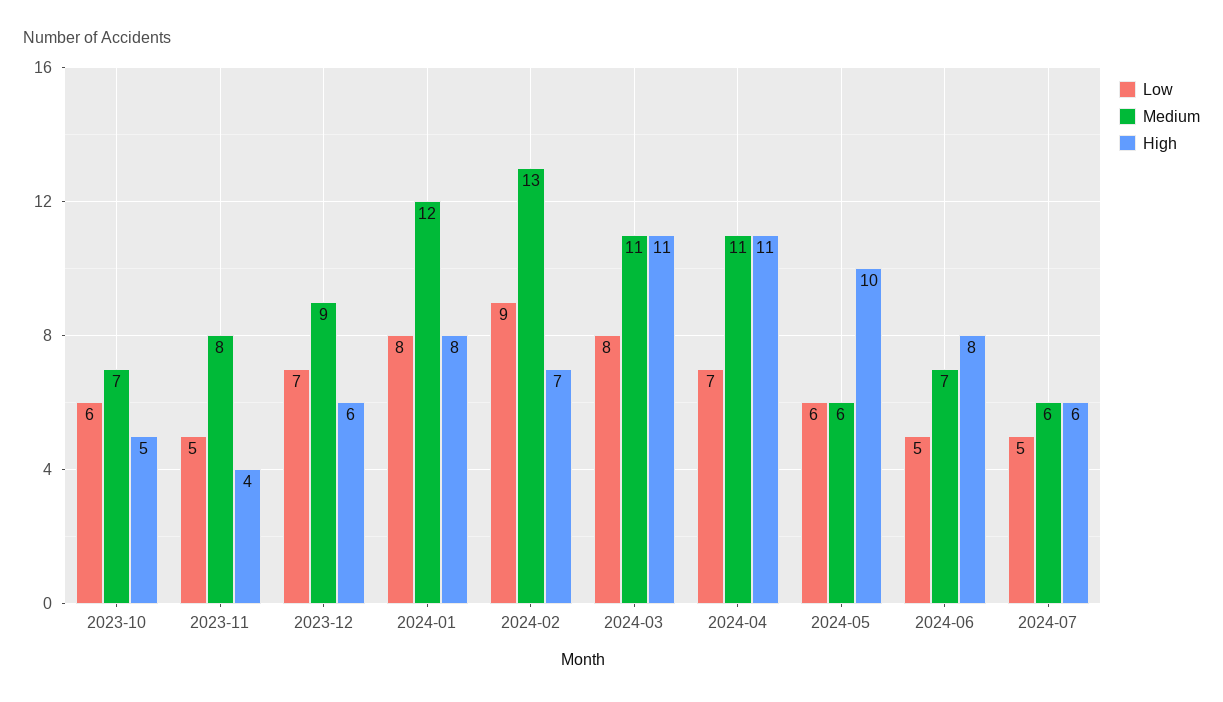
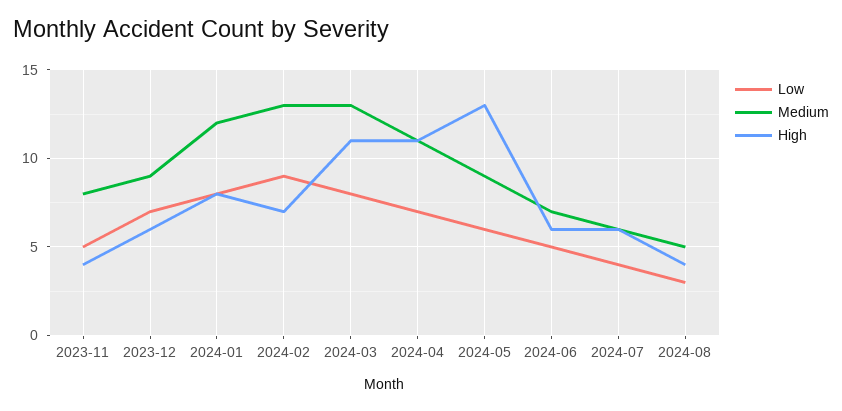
Low, 2023-10: 6 -> none
Medium, 2023-10: 7 -> none
High, 2023-10: 5 -> none
Medium, 2024-03: 11 -> 13
Medium, 2024-05: 6 -> 9
High, 2024-05: 10 -> 13
High, 2024-06: 8 -> 6
Low, 2024-07: 5 -> 4
Low, 2024-08: none -> 3
Medium, 2024-08: none -> 5
High, 2024-08: none -> 4

